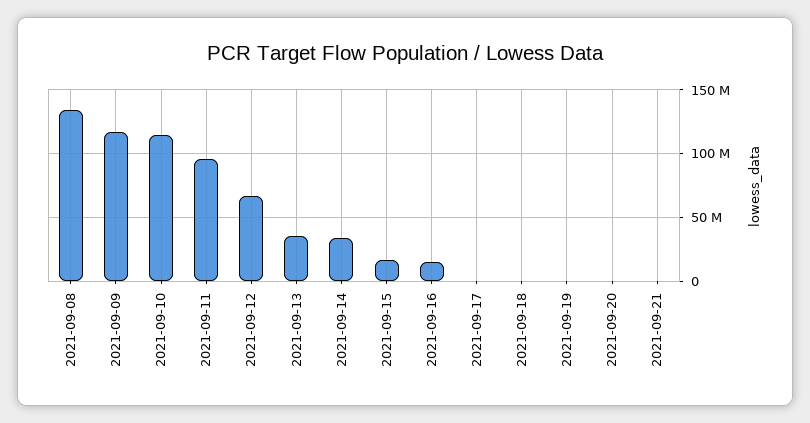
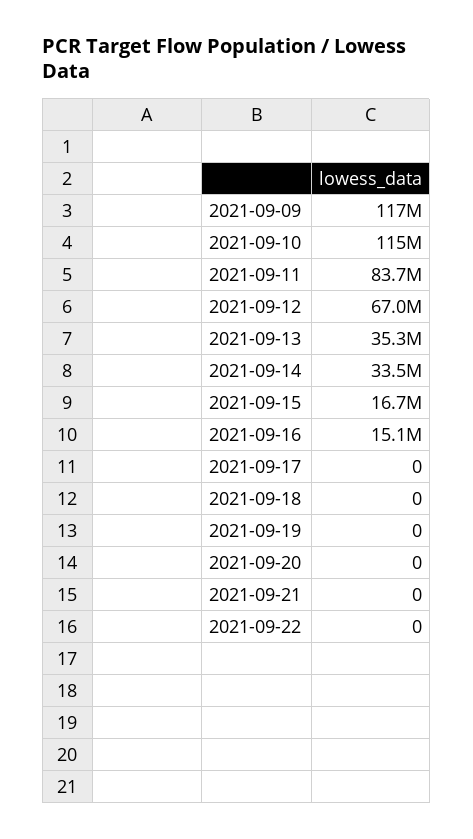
2021-09-08: 135000000 -> none
2021-09-11: 95000000 -> 83700000
2021-09-22: none -> 0

